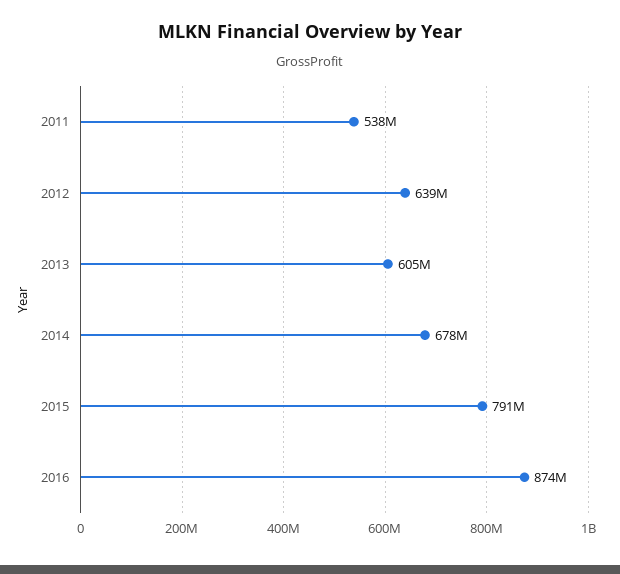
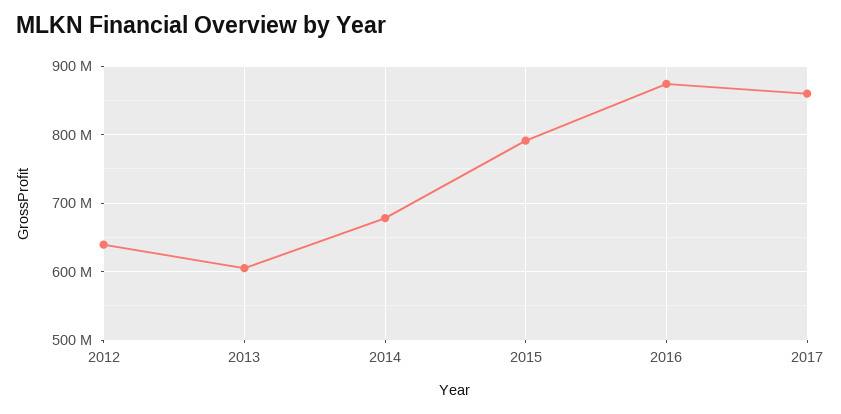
2011: 538000000 -> none
2017: none -> 860000000

